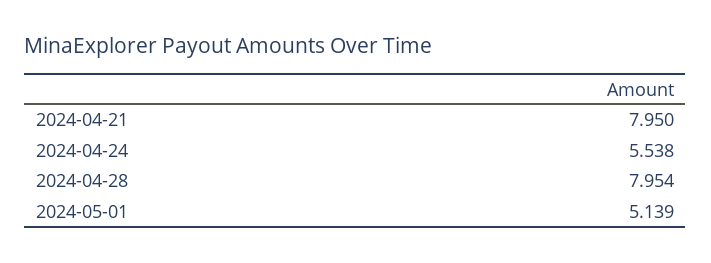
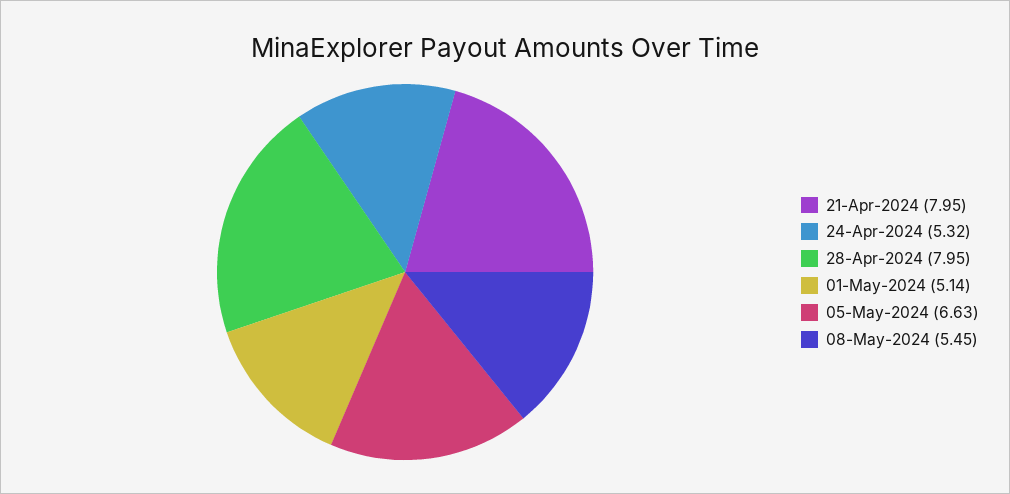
2024-04-24: 5.538 -> 5.32
05-May-2024: none -> 6.63
08-May-2024: none -> 5.45

